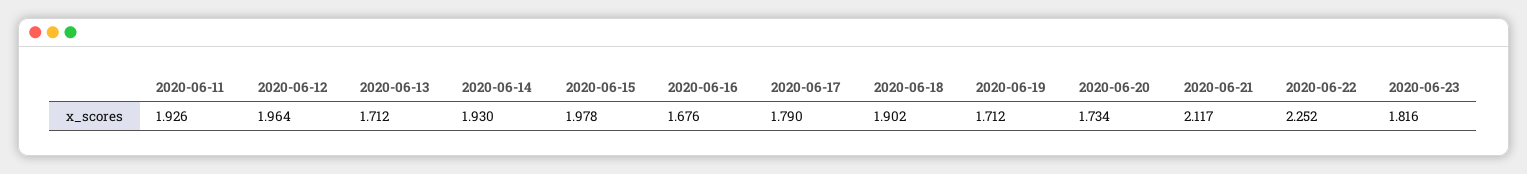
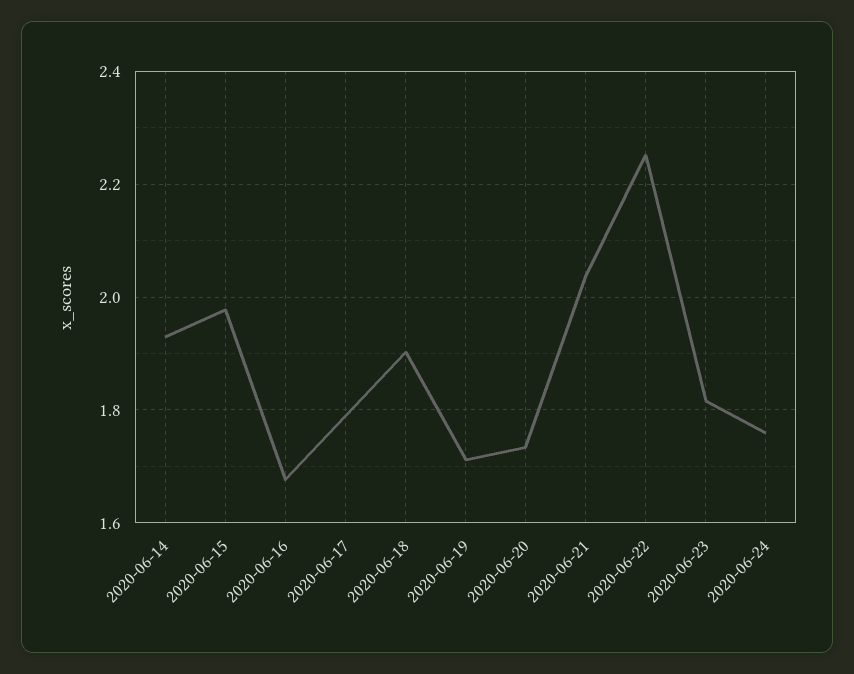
2020-06-11: 1.926 -> none
2020-06-12: 1.964 -> none
2020-06-13: 1.712 -> none
2020-06-21: 2.117 -> 2.04
2020-06-24: none -> 1.76

